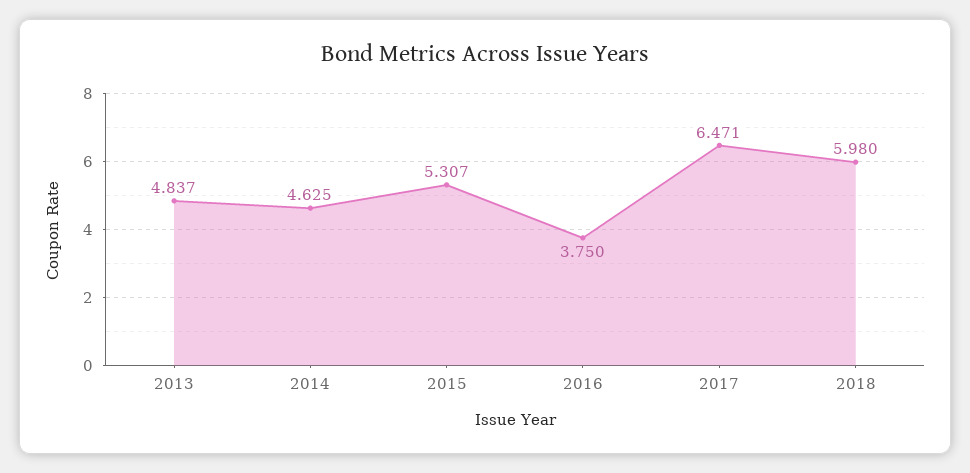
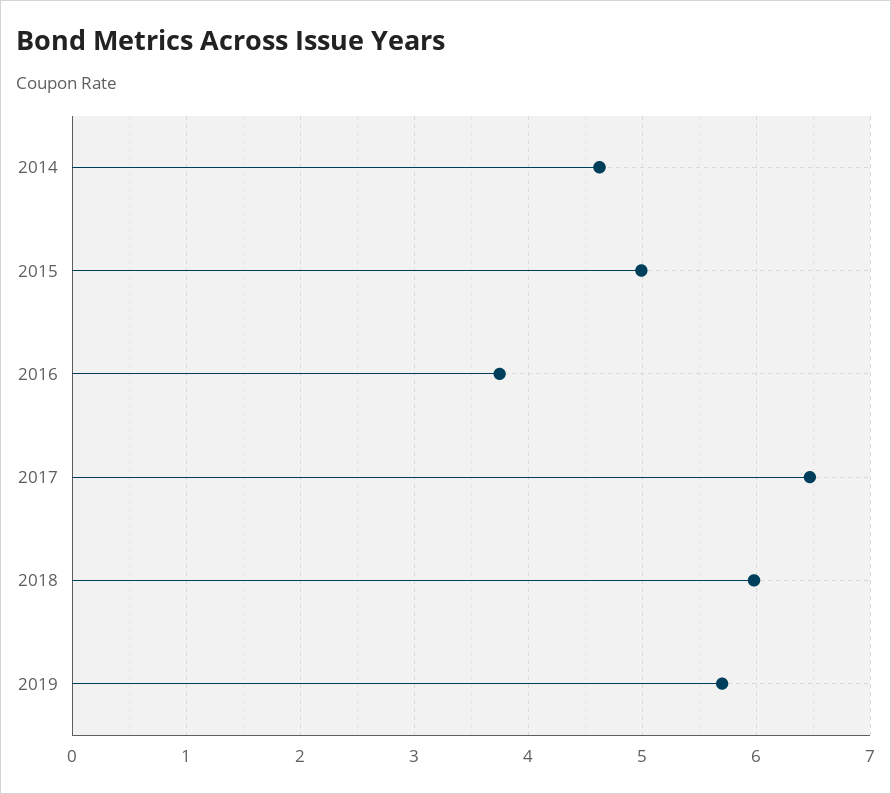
2013: 4.837 -> none
2015: 5.307 -> 5
2019: none -> 5.7

